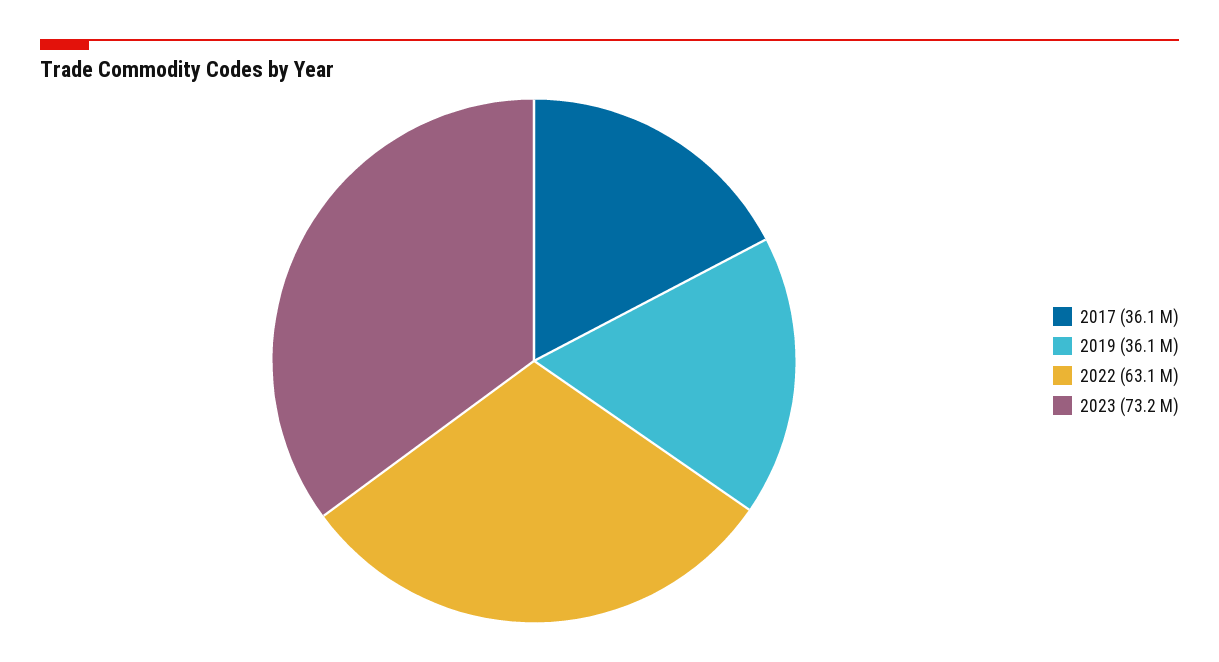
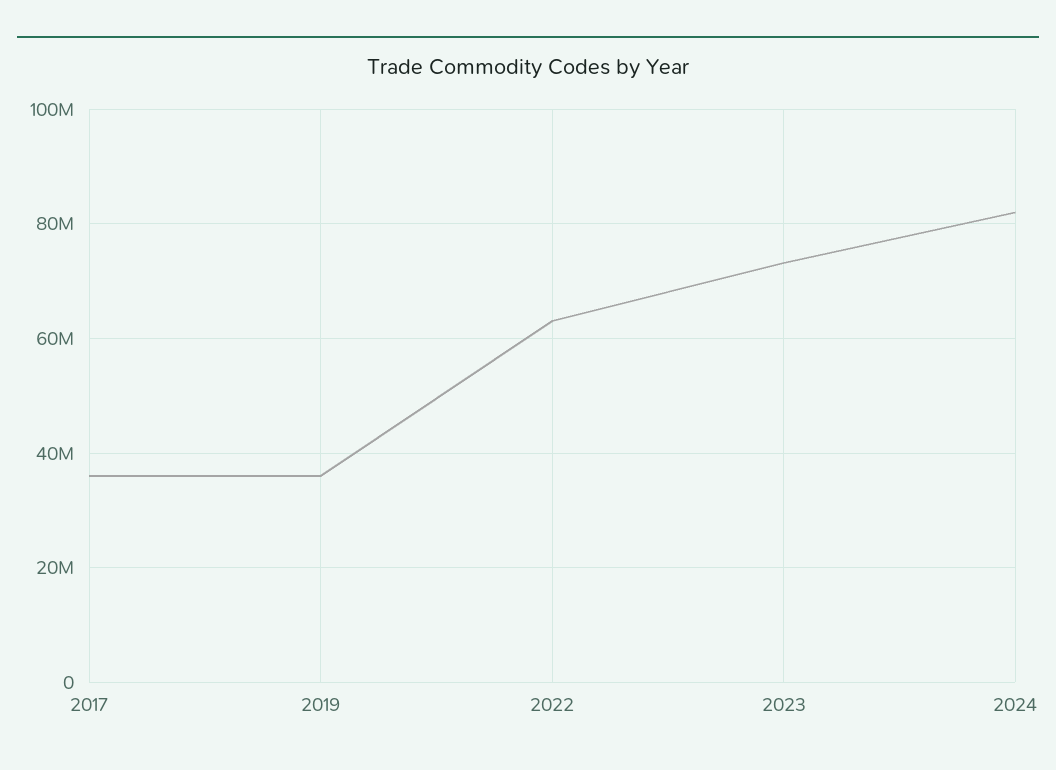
2024: none -> 82000000

